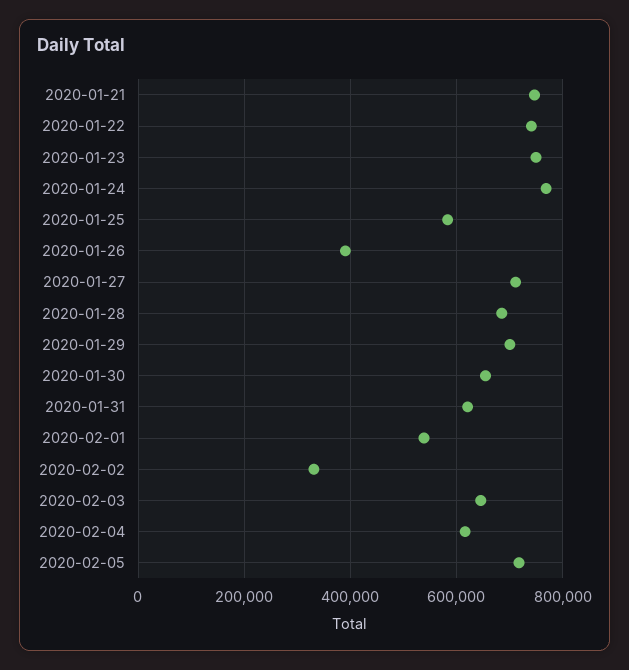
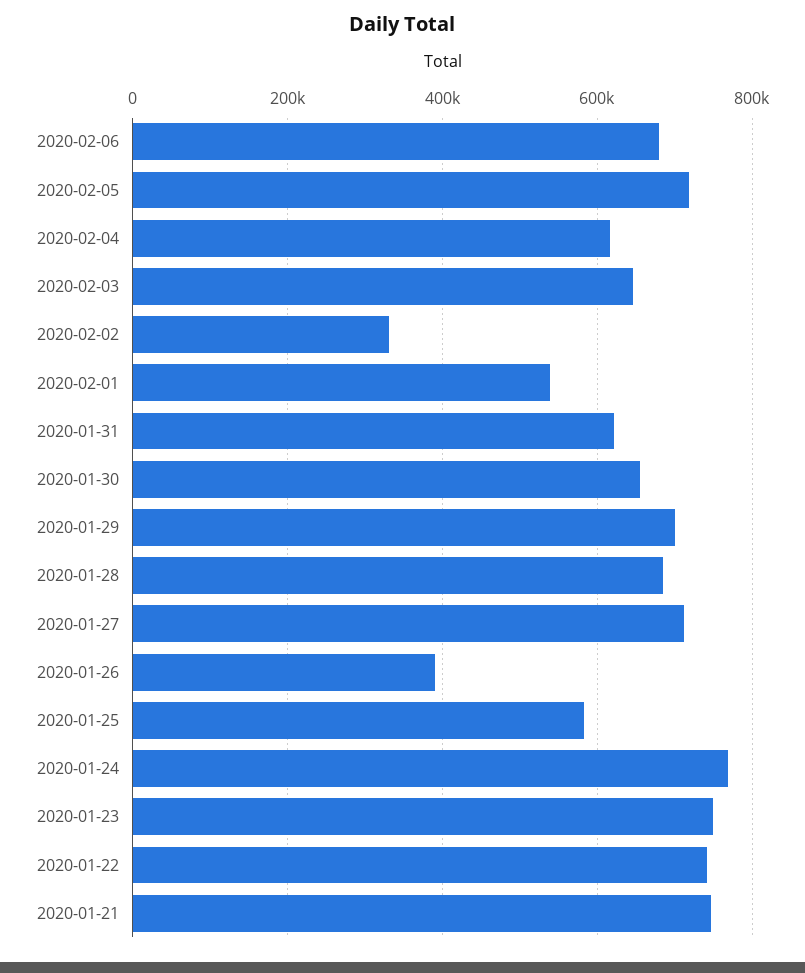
2020-02-06: none -> 680000

